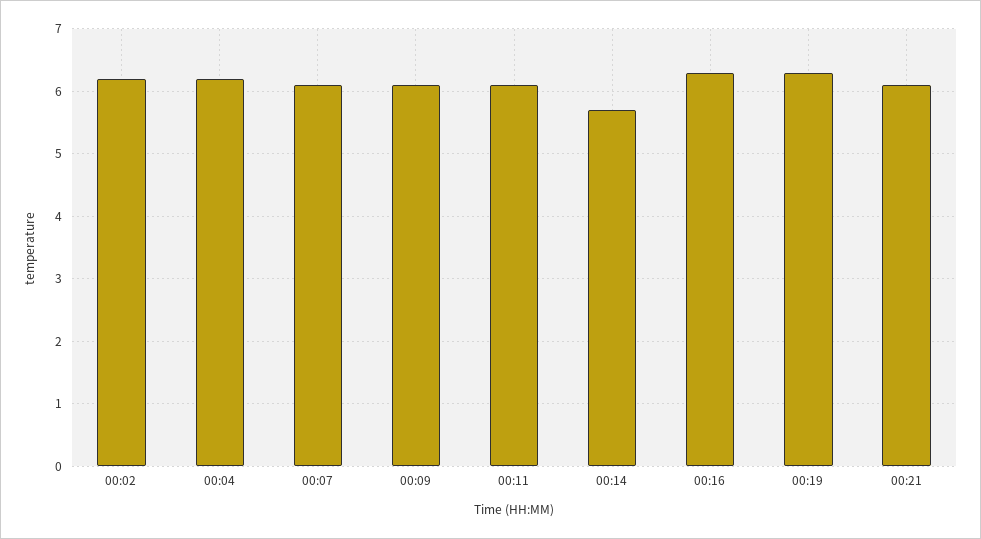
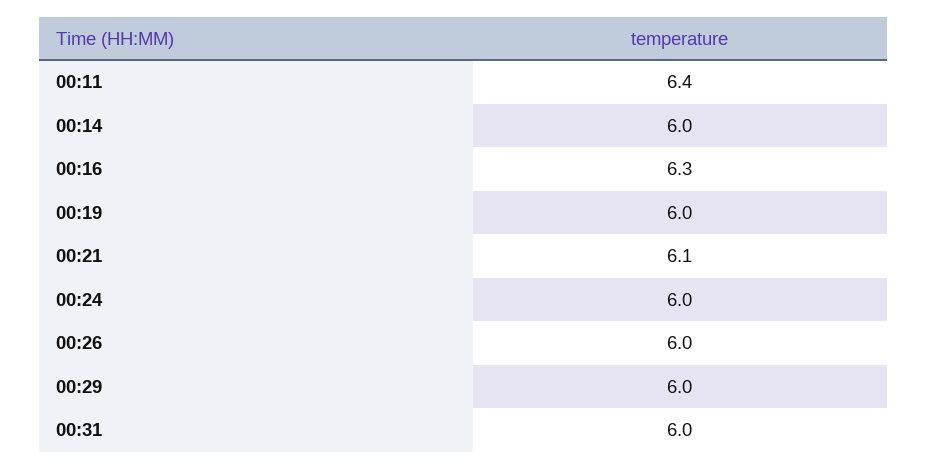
00:02: 6.2 -> none
00:04: 6.2 -> none
00:07: 6.1 -> none
00:09: 6.1 -> none
00:11: 6.1 -> 6.4
00:14: 5.7 -> 6
00:19: 6.3 -> 6
00:24: none -> 6
00:26: none -> 6
00:29: none -> 6
00:31: none -> 6

